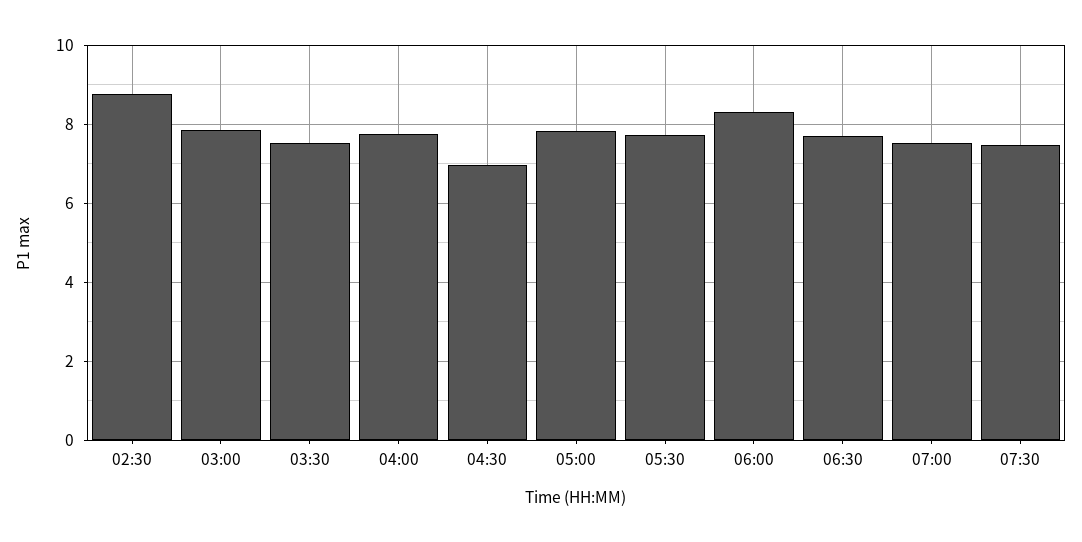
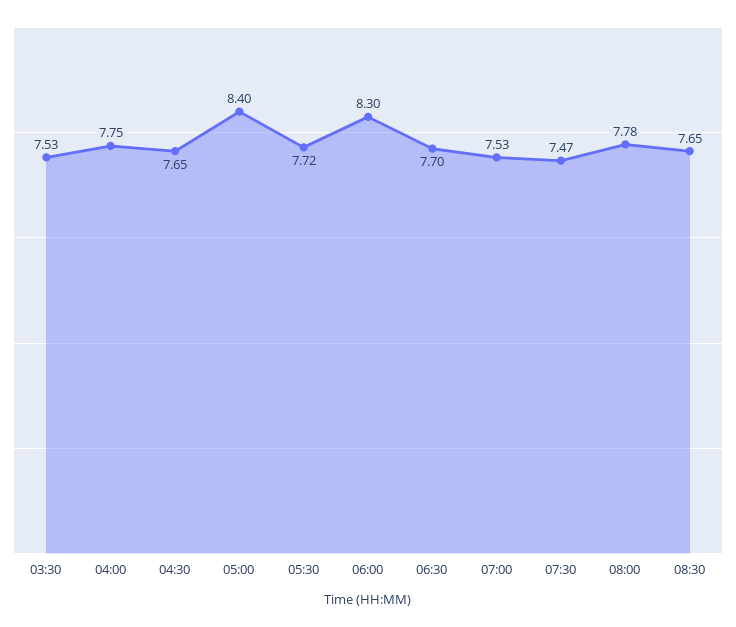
02:30: 8.8 -> none
03:00: 7.8 -> none
04:30: 7 -> 7.65
05:00: 7.8 -> 8.4
08:00: none -> 7.78
08:30: none -> 7.65

